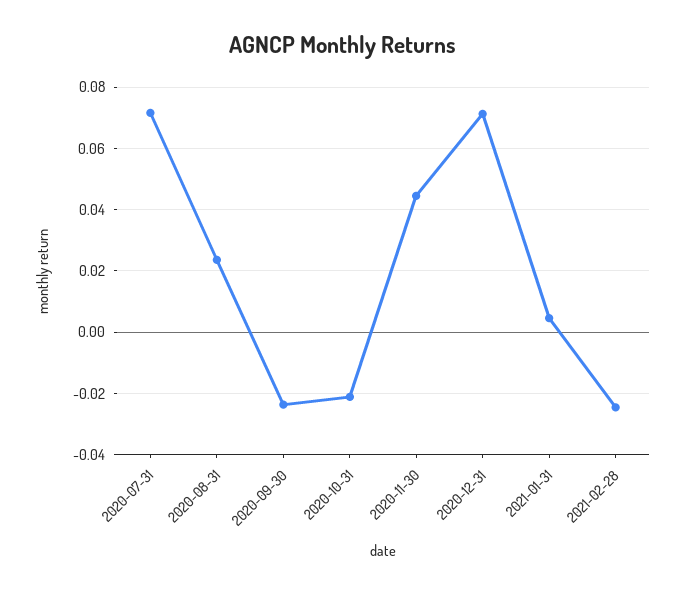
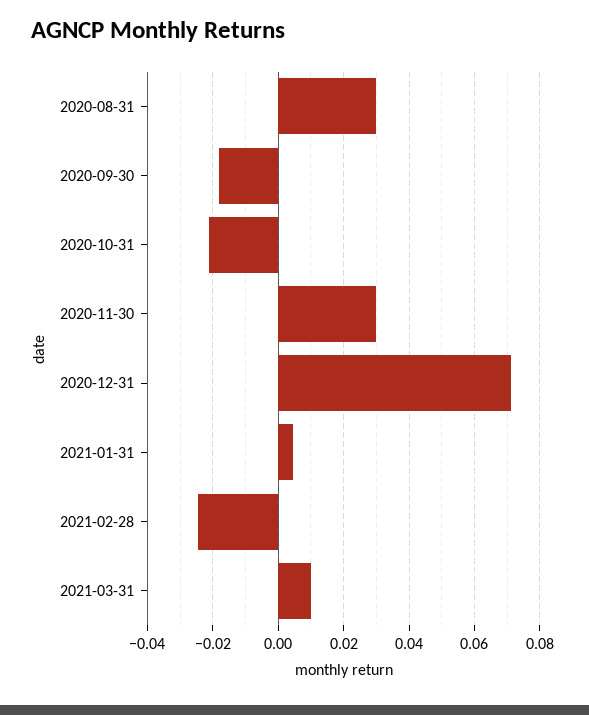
2020-07-31: 0.072 -> none
2020-08-31: 0.024 -> 0.03
2020-09-30: -0.024 -> -0.018
2020-11-30: 0.044 -> 0.03
2021-03-31: none -> 0.01

